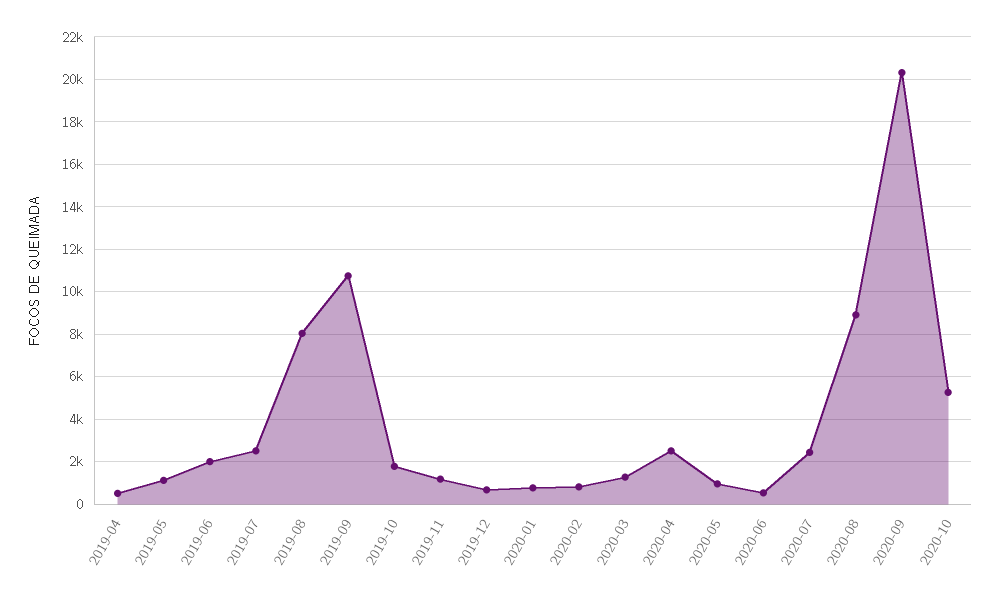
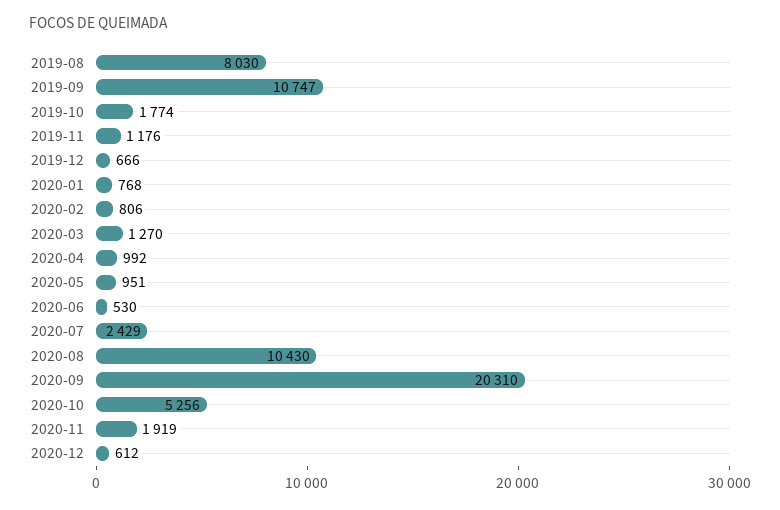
2019-04: 500 -> none
2019-05: 1000 -> none
2019-06: 2000 -> none
2019-07: 2500 -> none
2020-04: 2500 -> 992
2020-08: 9000 -> 10430
2020-11: none -> 1919
2020-12: none -> 612

